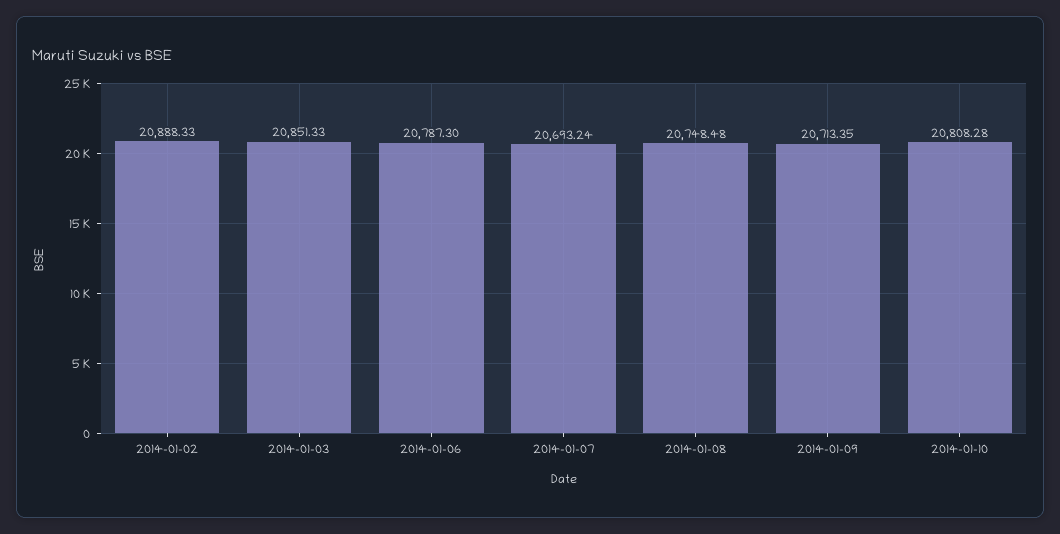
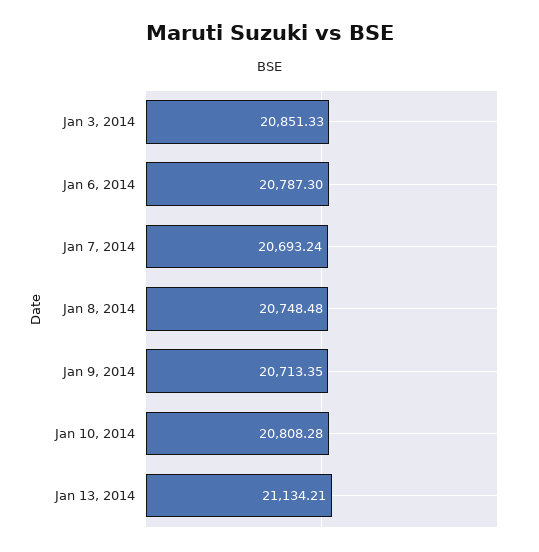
2014-01-02: 20888.33 -> none
Jan 13, 2014: none -> 21134.21

